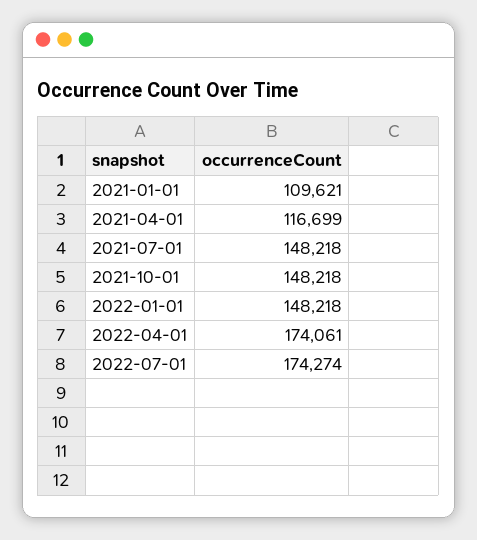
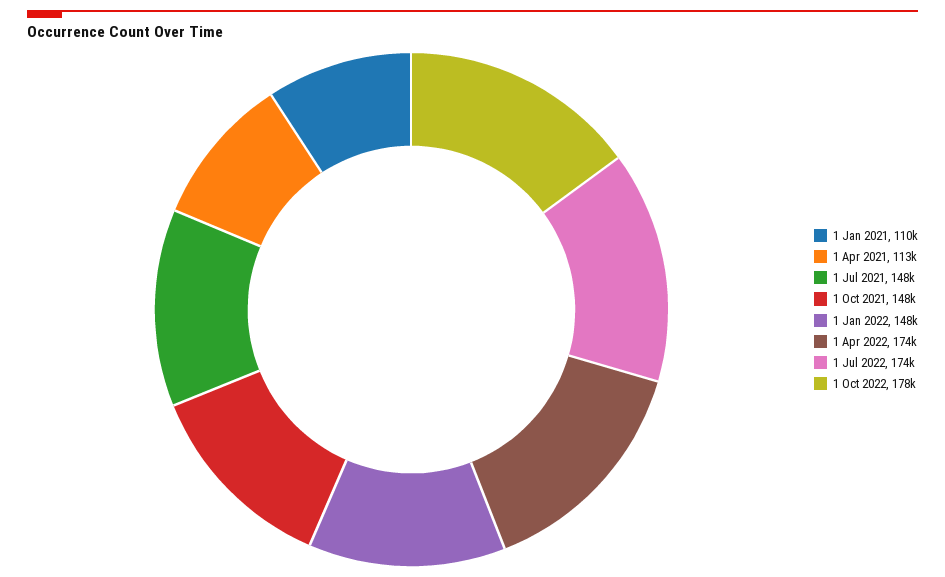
2021-04-01: 116699 -> 113000
1 Oct 2022: none -> 178000

